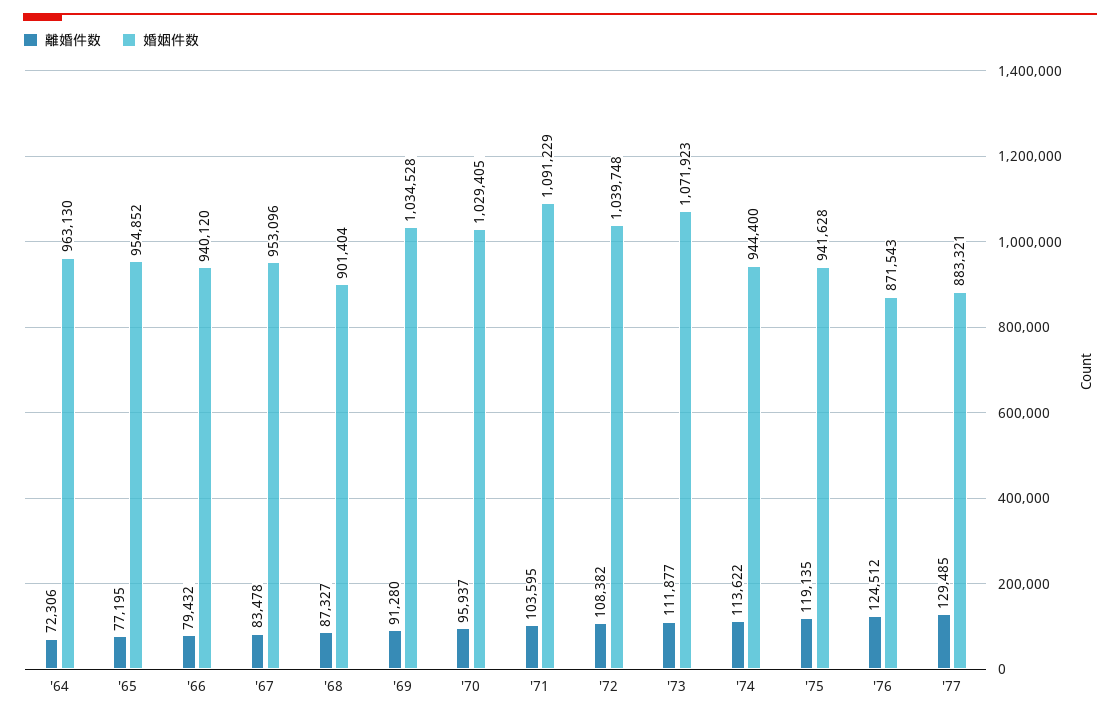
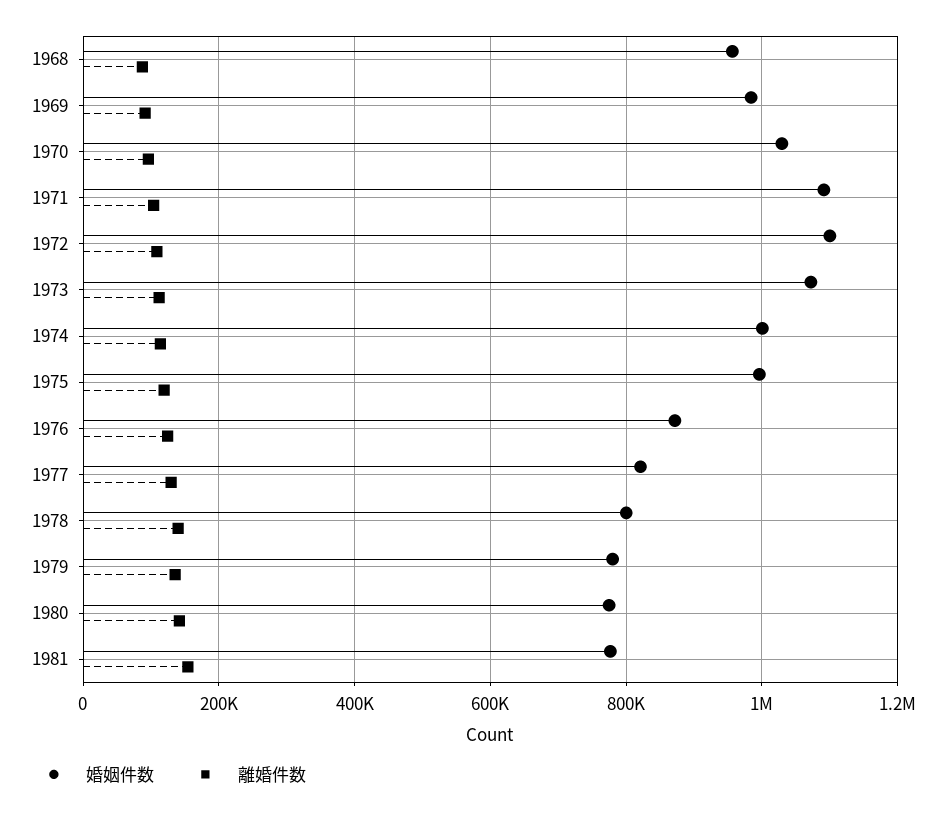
離婚件数, '64: 72306 -> none
婚姻件数, '64: 963130 -> none
離婚件数, '65: 77195 -> none
婚姻件数, '65: 954852 -> none
離婚件数, '66: 79432 -> none
婚姻件数, '66: 940120 -> none
離婚件数, '67: 83478 -> none
婚姻件数, '67: 953096 -> none
婚姻件数, '68: 901404 -> 960000
婚姻件数, '69: 1034528 -> 980000
婚姻件数, '72: 1039748 -> 1100000
婚姻件数, '74: 944400 -> 1000000
婚姻件数, '75: 941628 -> 1000000
婚姻件数, '77: 883321 -> 820000
婚姻件数, 1978: none -> 800000
離婚件数, 1978: none -> 140000
婚姻件数, 1979: none -> 780000
離婚件数, 1979: none -> 140000
婚姻件数, 1980: none -> 780000
離婚件数, 1980: none -> 140000
婚姻件数, 1981: none -> 780000
離婚件数, 1981: none -> 160000

